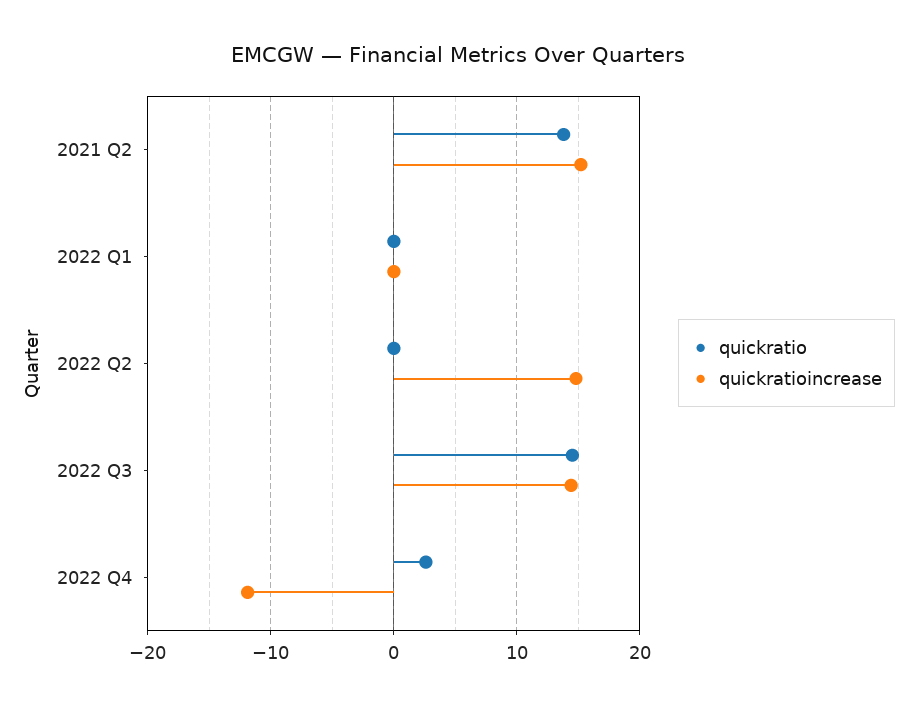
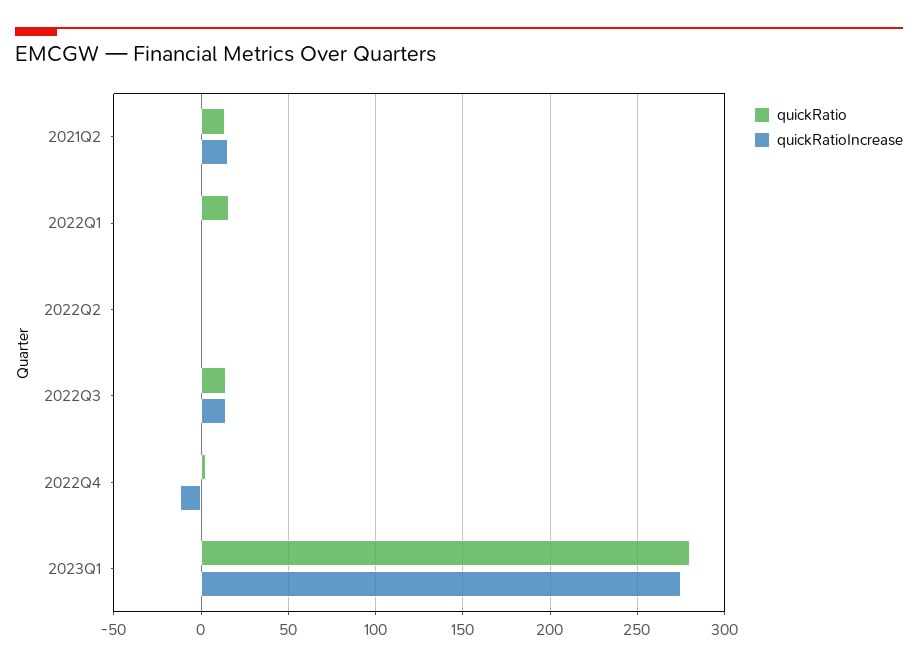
quickratio, 2022 Q1: 0 -> 15
quickratioincrease, 2022 Q2: 15 -> 0
quickratio, 2023Q1: none -> 280
quickratioincrease, 2023Q1: none -> 275

